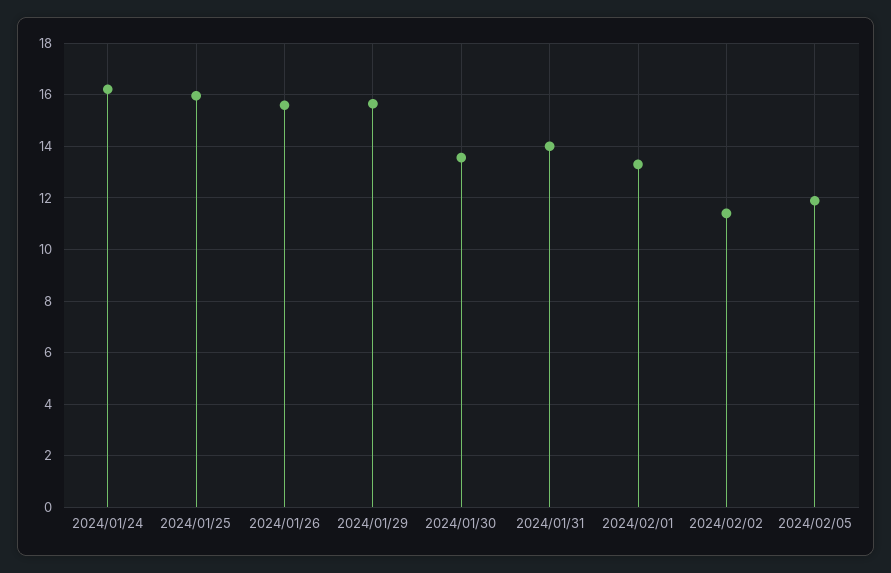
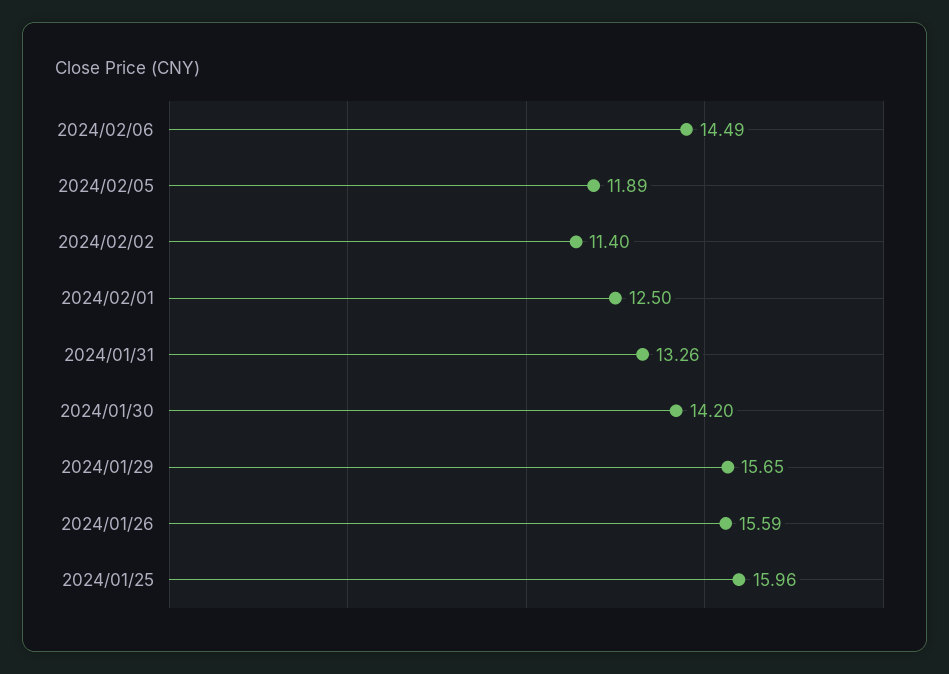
2024/01/24: 16.25 -> none
2024/01/30: 13.5 -> 14.2
2024/01/31: 14 -> 13.26
2024/02/01: 13.25 -> 12.5
2024/02/06: none -> 14.49

